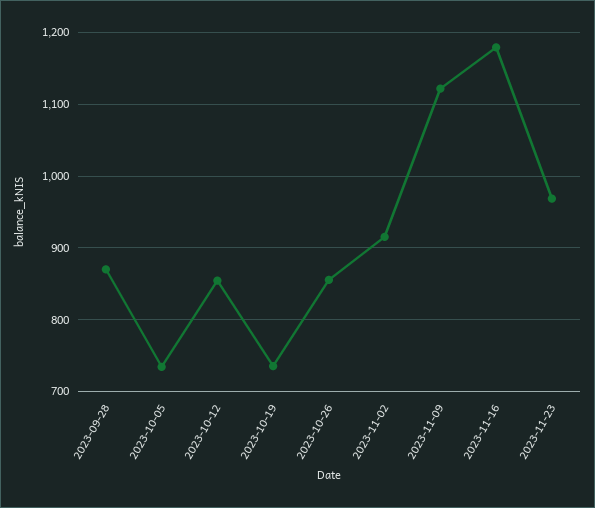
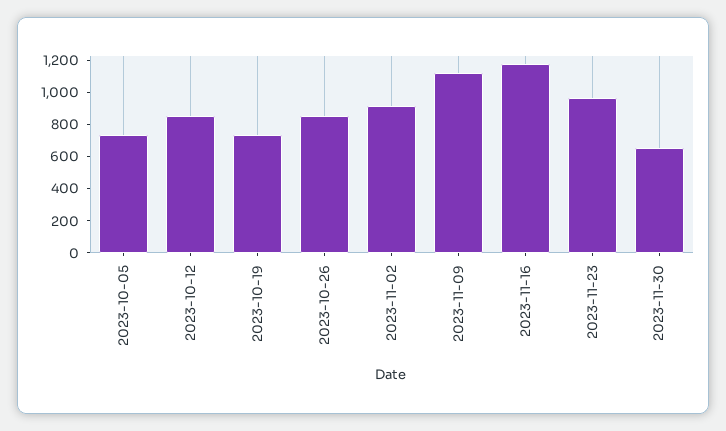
2023-09-28: 870 -> none
2023-11-30: none -> 650

